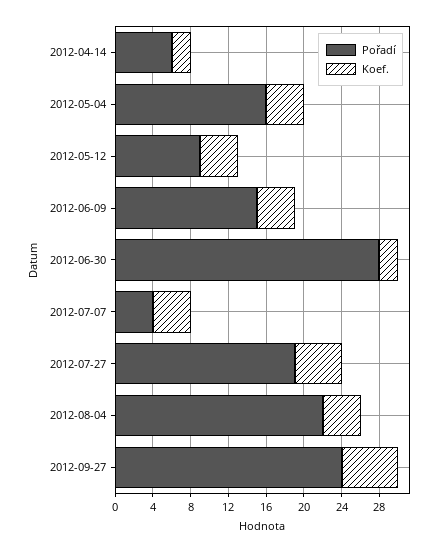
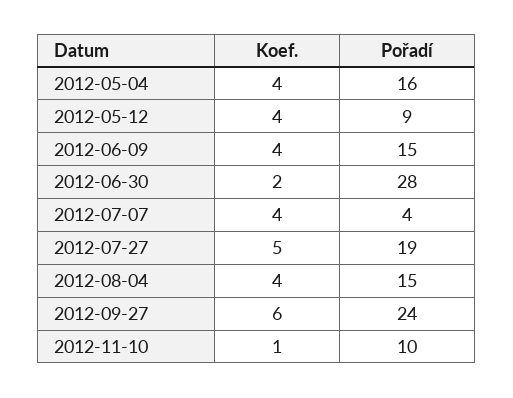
Pořadí, 2012-04-14: 6 -> none
Koef., 2012-04-14: 2 -> none
Pořadí, 2012-08-04: 22 -> 15
Koef., 2012-11-10: none -> 1
Pořadí, 2012-11-10: none -> 10

